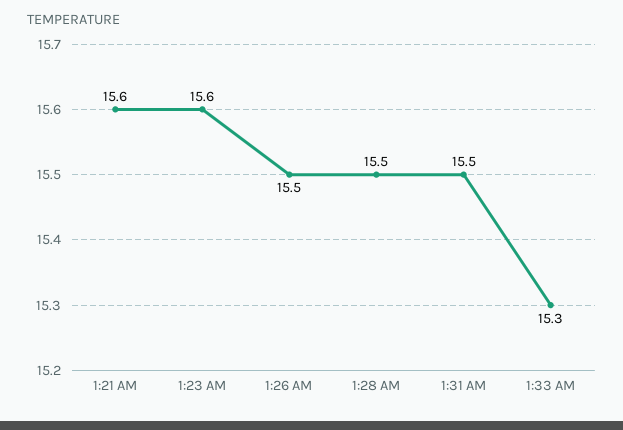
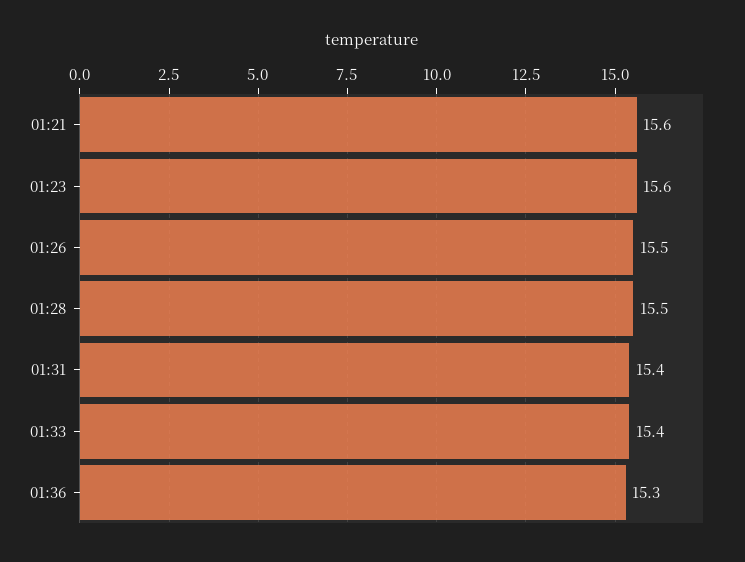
1:31 AM: 15.5 -> 15.4
1:33 AM: 15.3 -> 15.4
01:36: none -> 15.3

